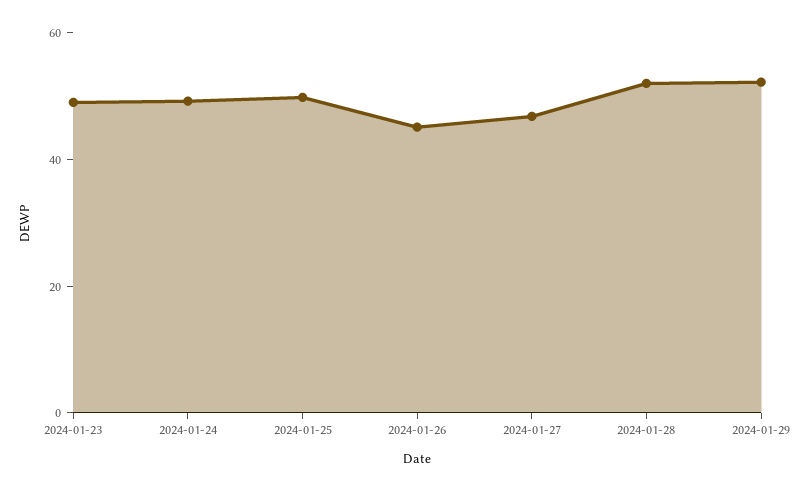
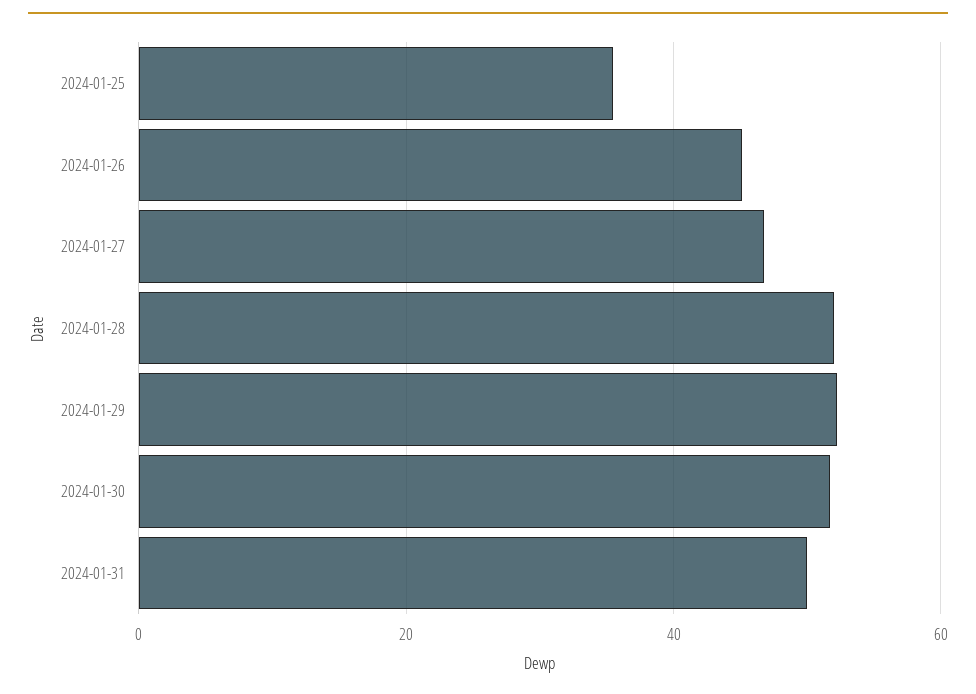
2024-01-23: 50 -> none
2024-01-24: 50 -> none
2024-01-25: 50 -> 36
2024-01-30: none -> 52
2024-01-31: none -> 50

